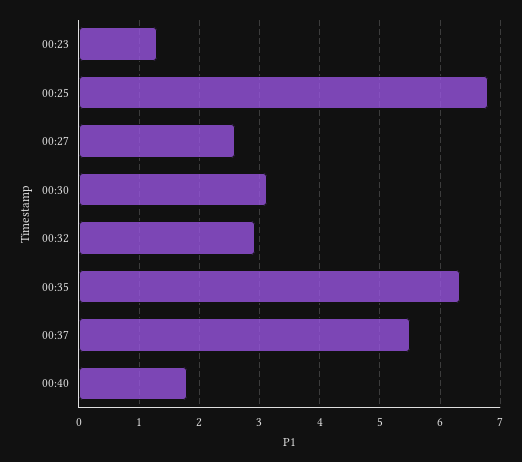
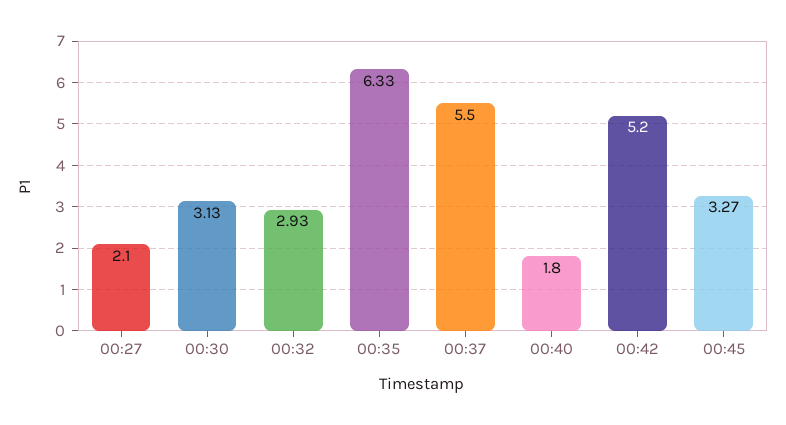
00:23: 1.3 -> none
00:25: 6.8 -> none
00:27: 2.6 -> 2.1
00:42: none -> 5.2
00:45: none -> 3.27

